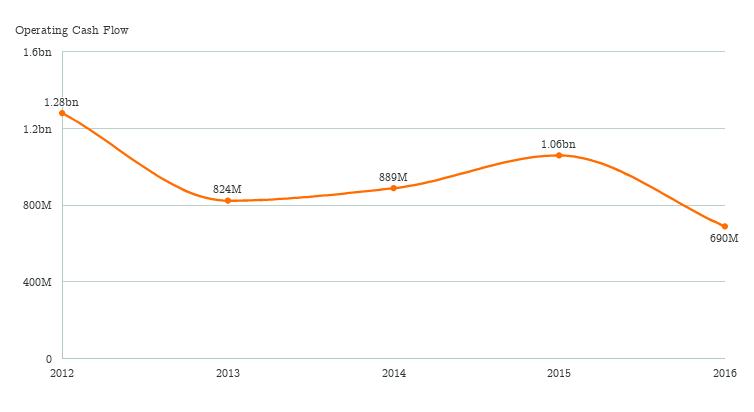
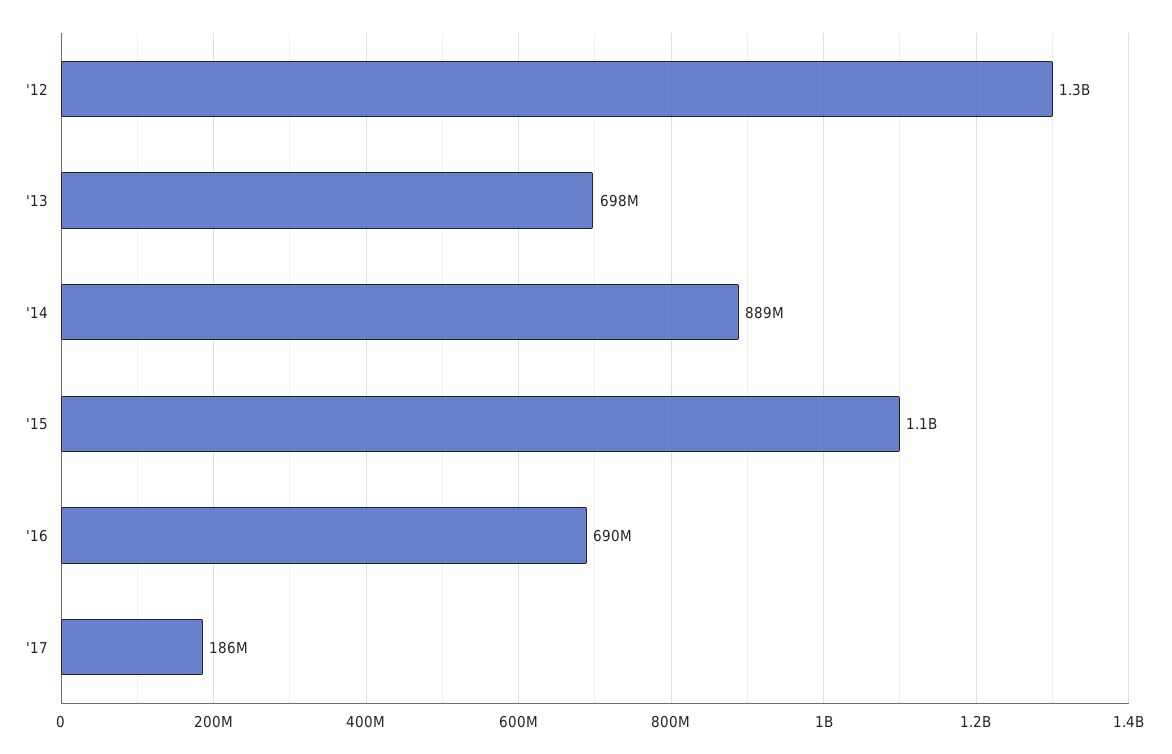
2013: 824000000 -> 698000000
'17: none -> 186000000

